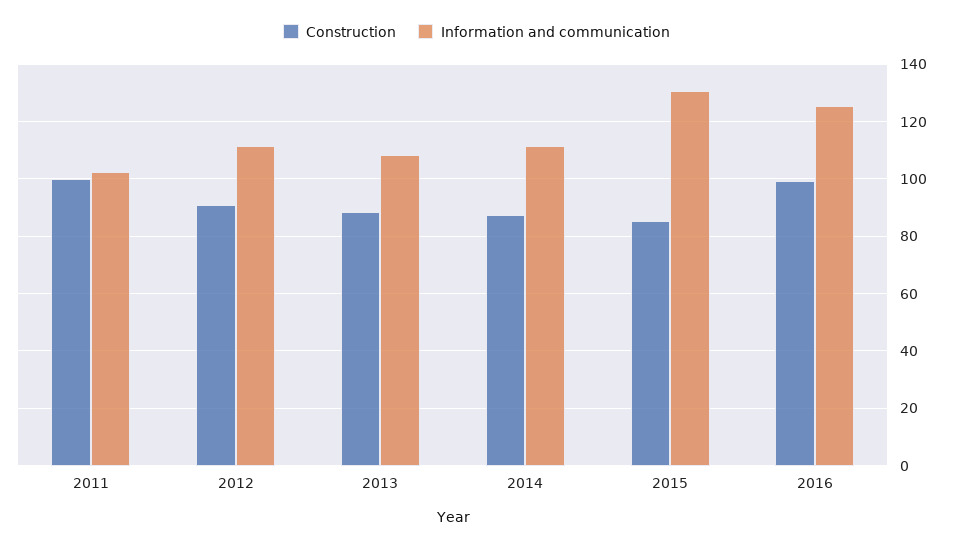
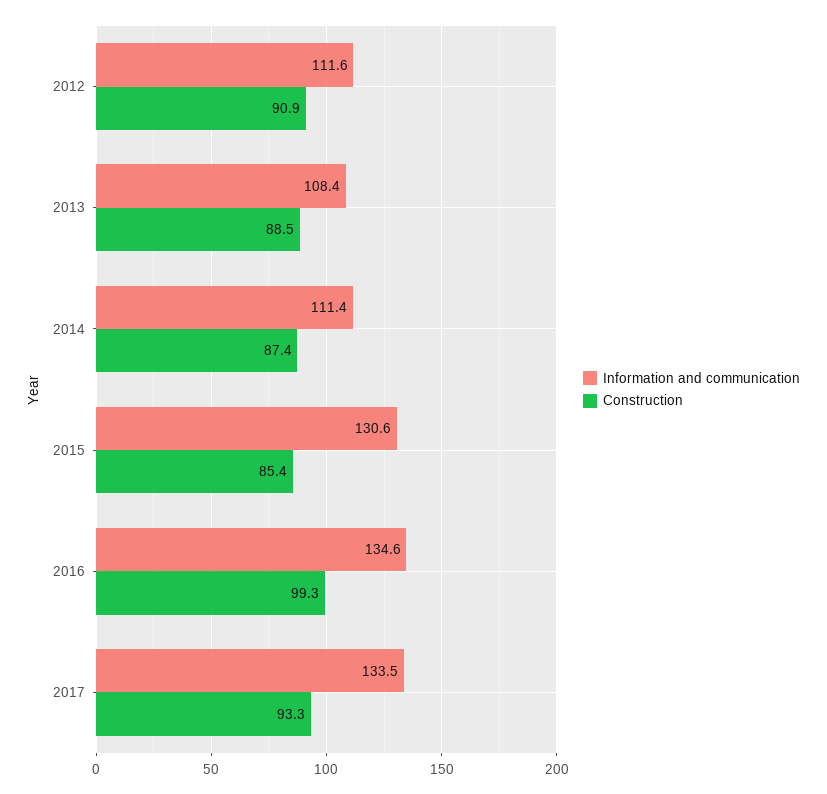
Construction, 2011: 100 -> none
Information and communication, 2011: 102.5 -> none
Information and communication, 2016: 125 -> 134.6
Information and communication, 2017: none -> 133.5
Construction, 2017: none -> 93.3

